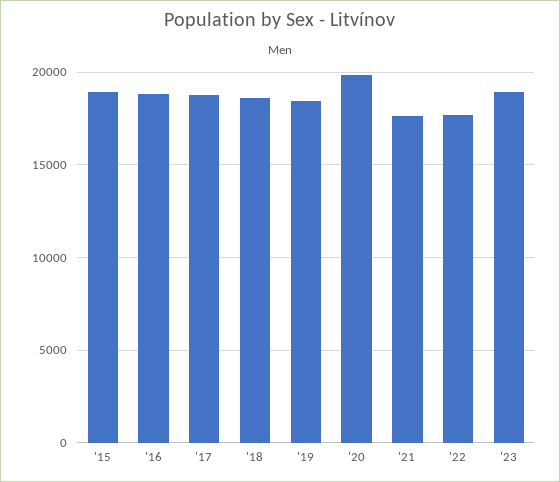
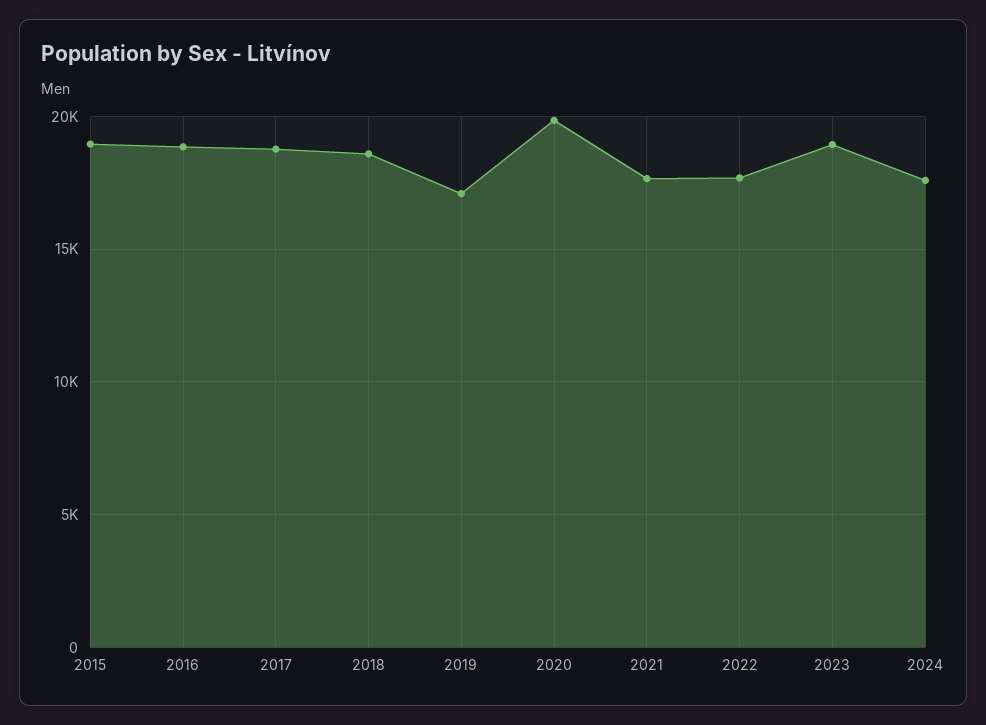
'19: 18500 -> 17000
2024: none -> 17500

